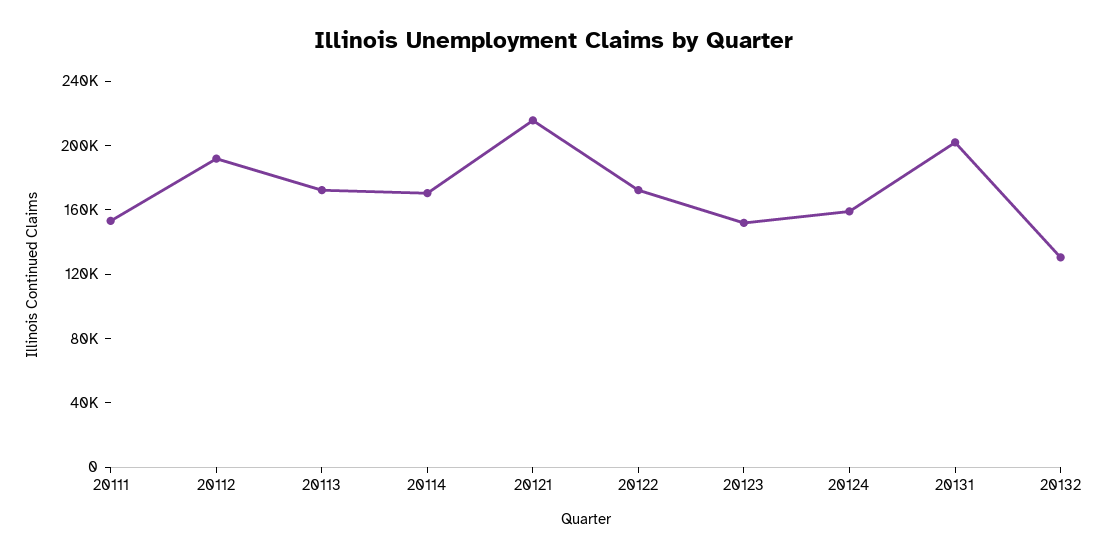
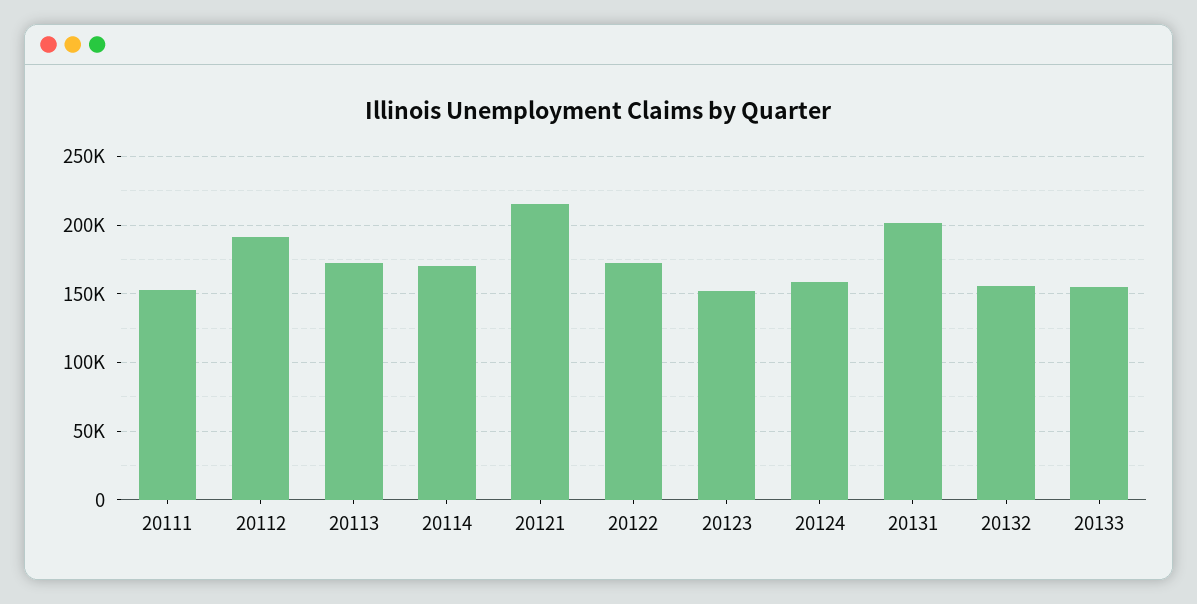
20132: 130000 -> 155000
20133: none -> 155000

